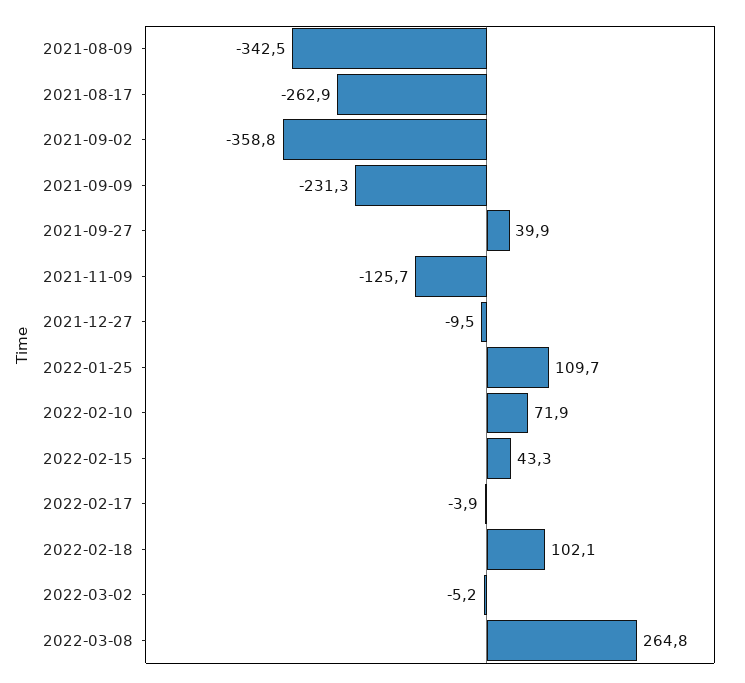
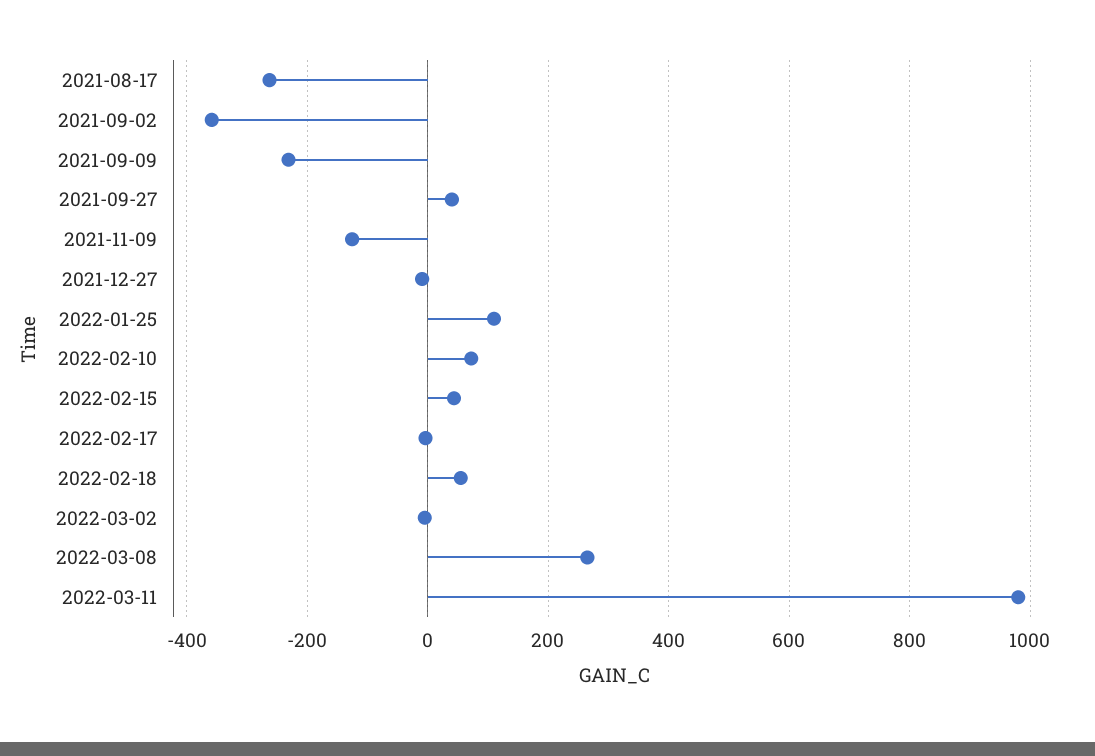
2021-08-09: -342.5 -> none
2022-02-18: 102.1 -> 60
2022-03-11: none -> 980

